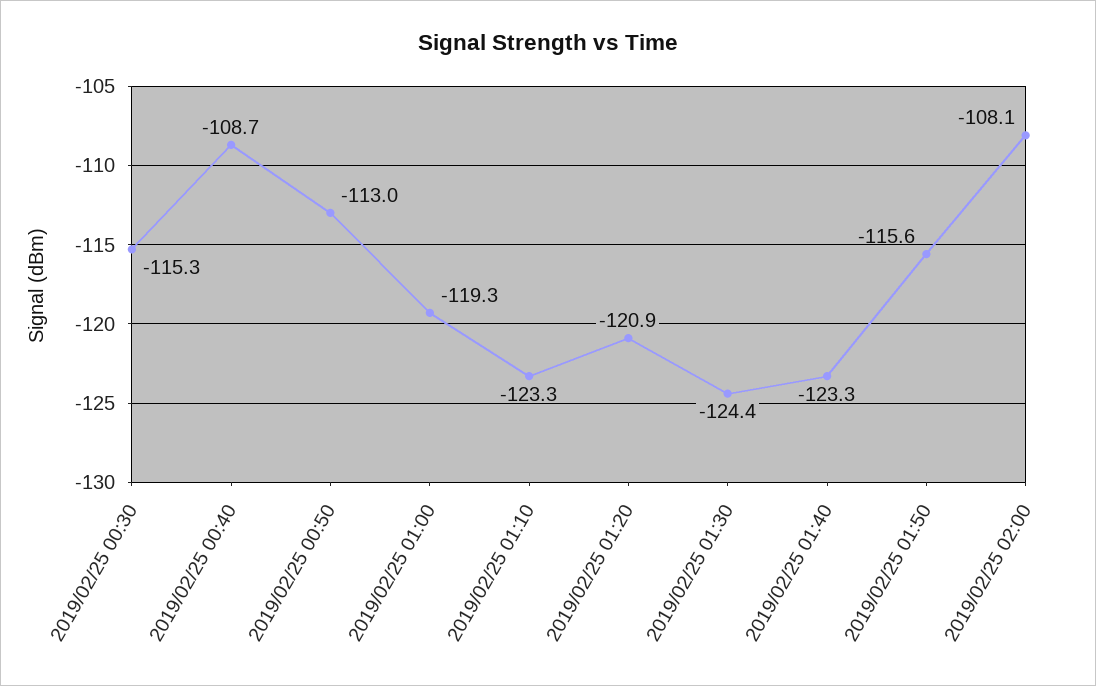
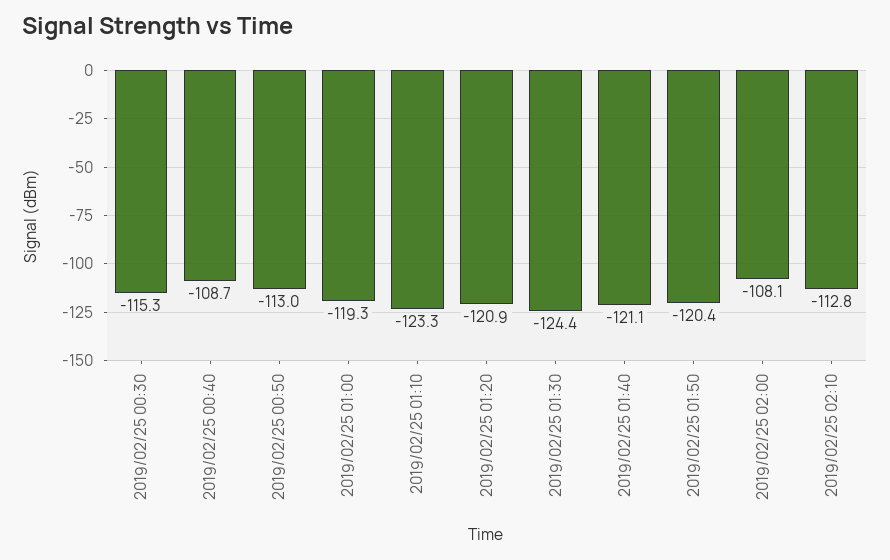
2019/02/25 01:40: -123.3 -> -121.1
2019/02/25 01:50: -115.6 -> -120.4
2019/02/25 02:10: none -> -112.8

